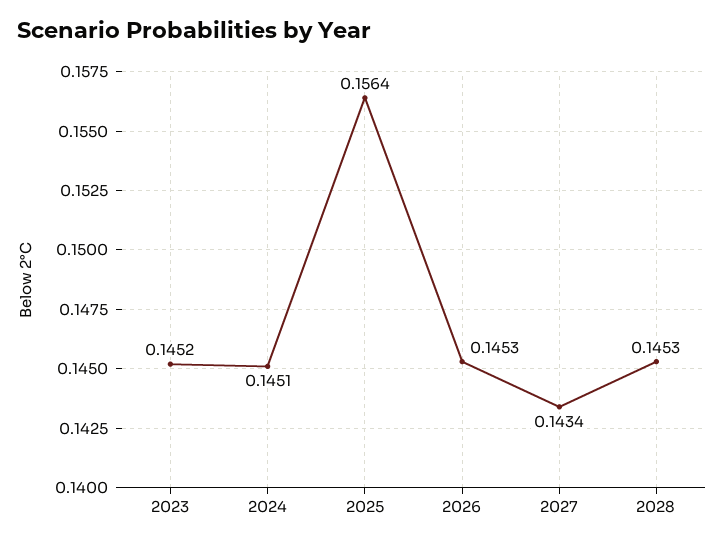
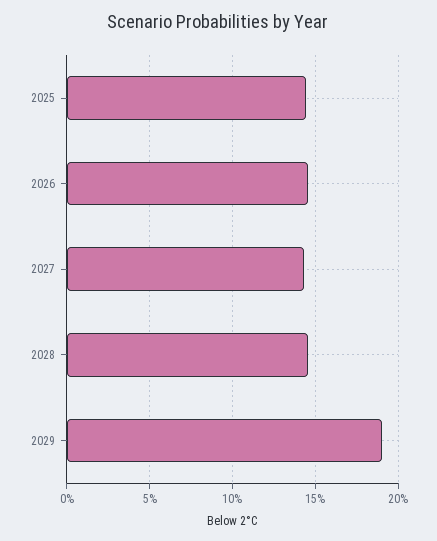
2023: 0.1452 -> none
2024: 0.1451 -> none
2025: 0.1564 -> 0.145
2029: none -> 0.19

